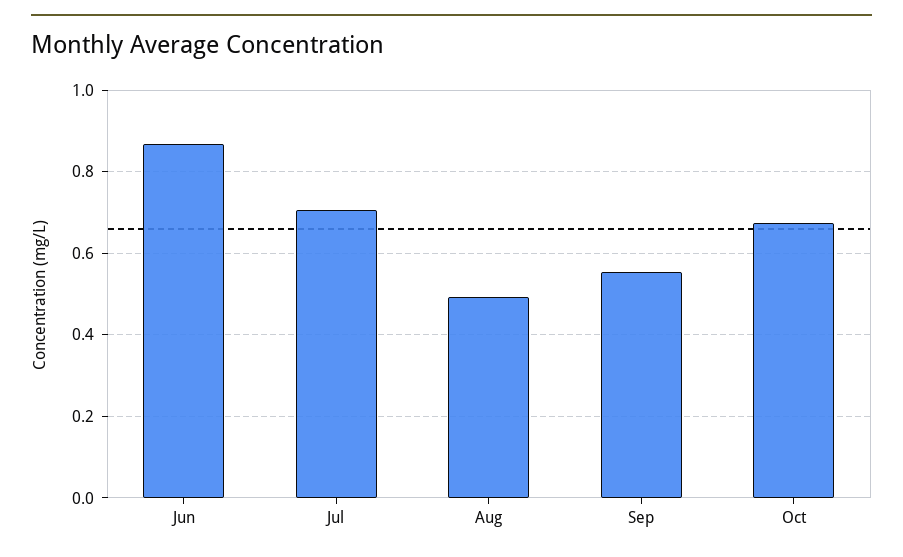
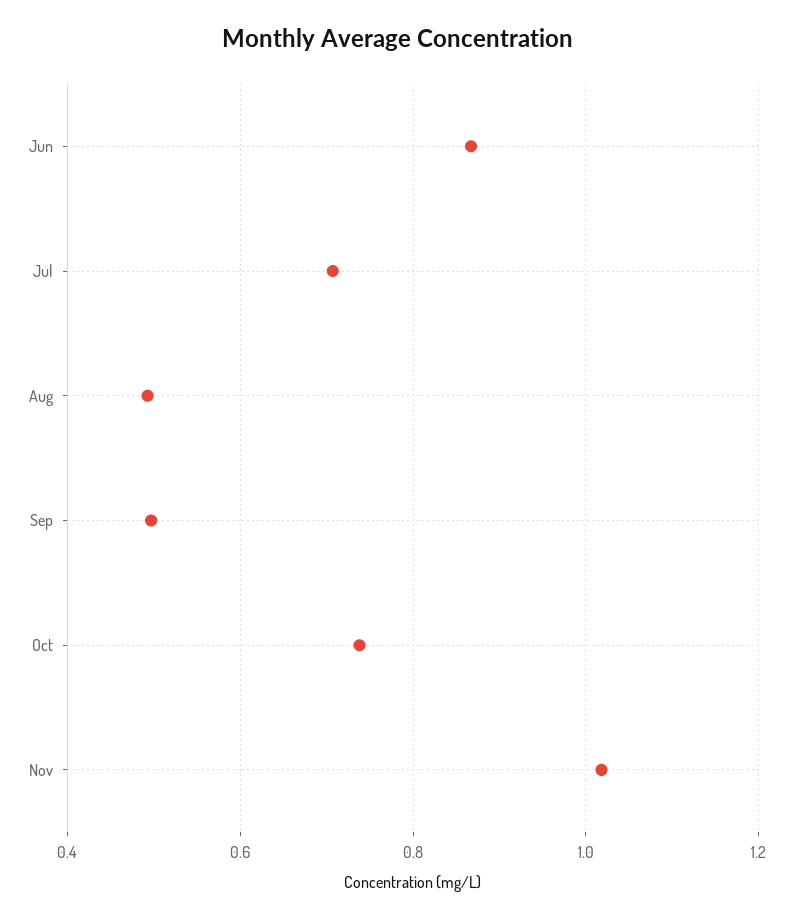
Sep: 0.56 -> 0.5
Oct: 0.68 -> 0.74
Nov: none -> 1.02

